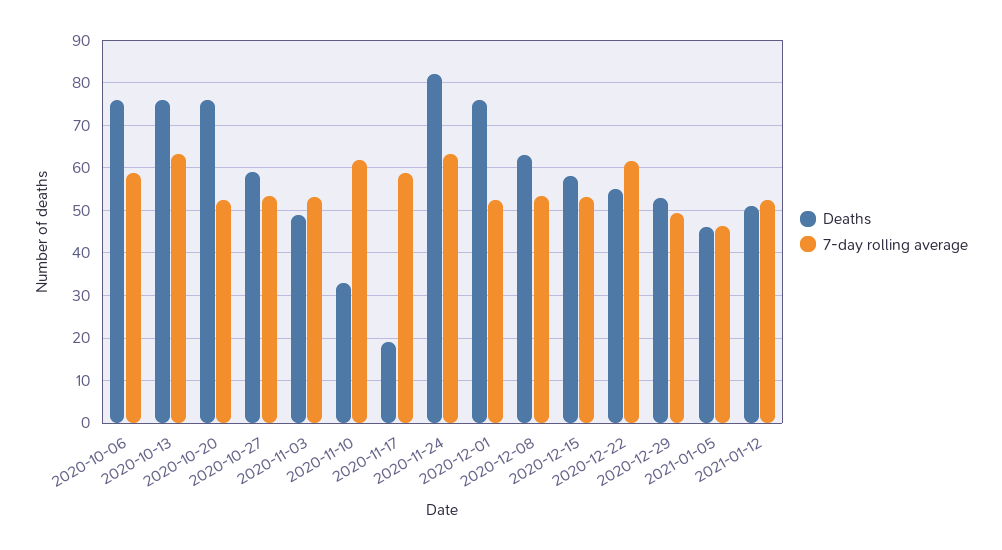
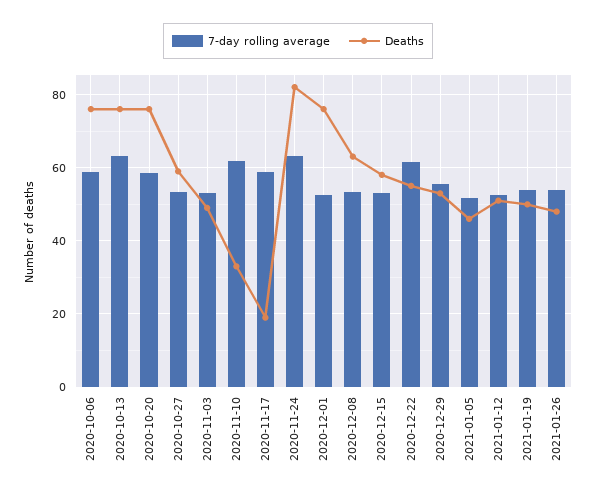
7-day rolling average, 2020-10-20: 52 -> 58
7-day rolling average, 2020-12-29: 50 -> 56
7-day rolling average, 2021-01-05: 46 -> 52
7-day rolling average, 2021-01-19: none -> 54
Deaths, 2021-01-19: none -> 50
7-day rolling average, 2021-01-26: none -> 54
Deaths, 2021-01-26: none -> 48

